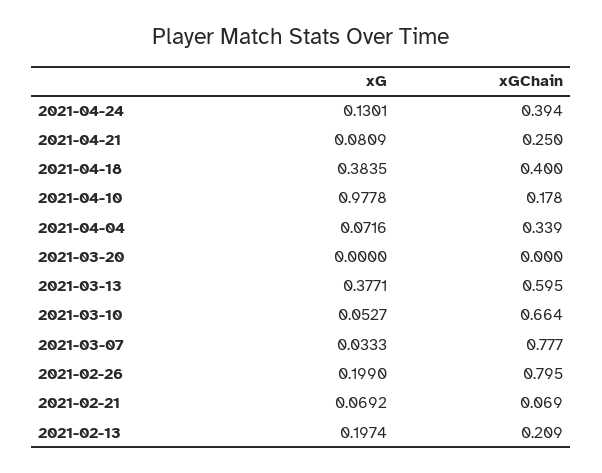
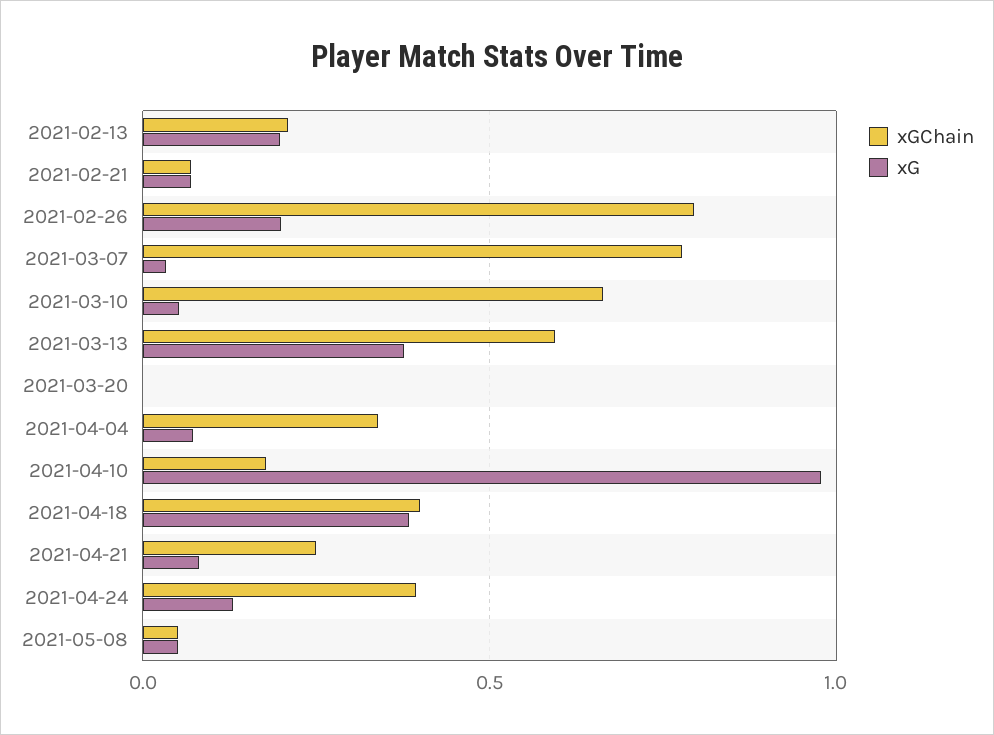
xGChain, 2021-05-08: none -> 0.05
xG, 2021-05-08: none -> 0.05

